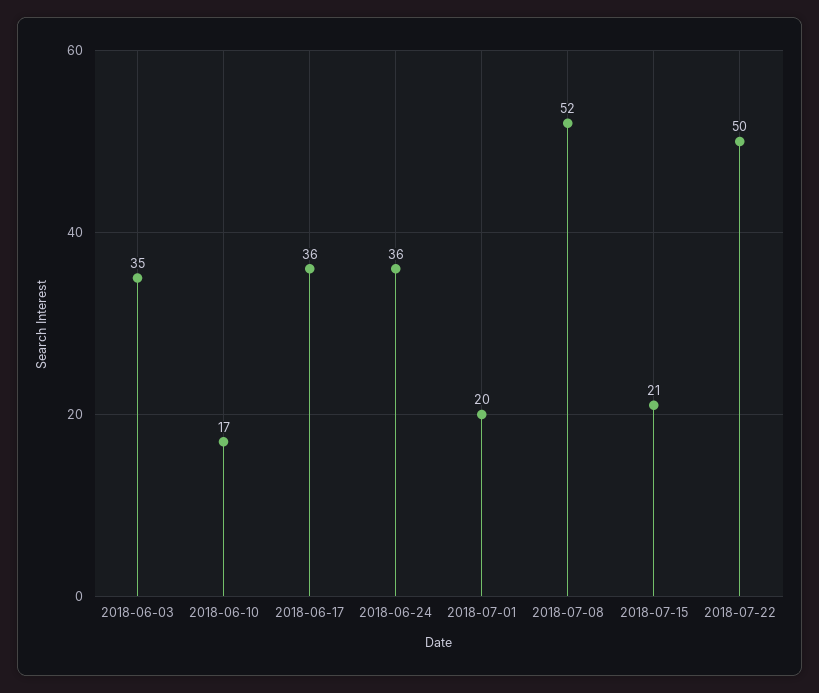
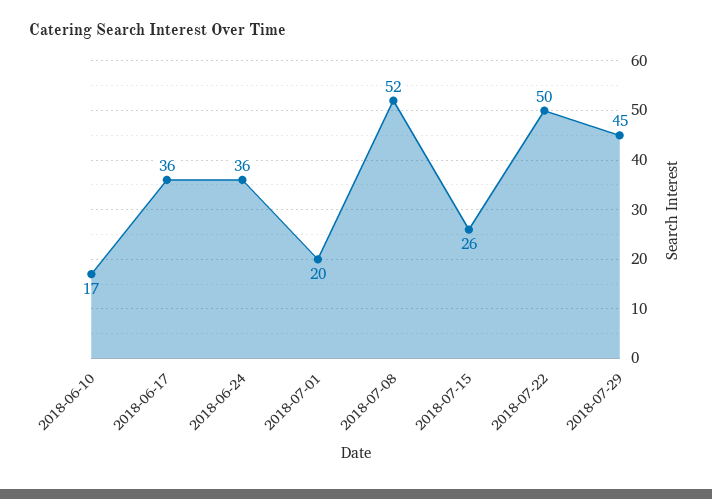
2018-06-03: 35 -> none
2018-07-15: 21 -> 26
2018-07-29: none -> 45

